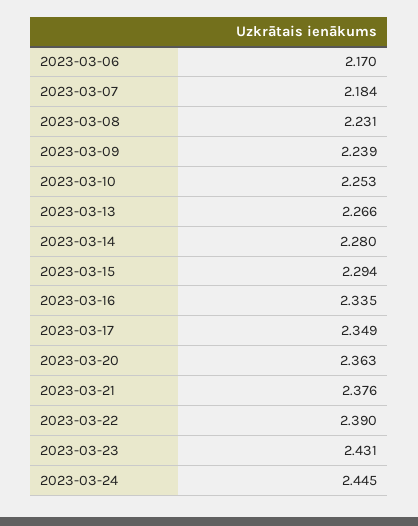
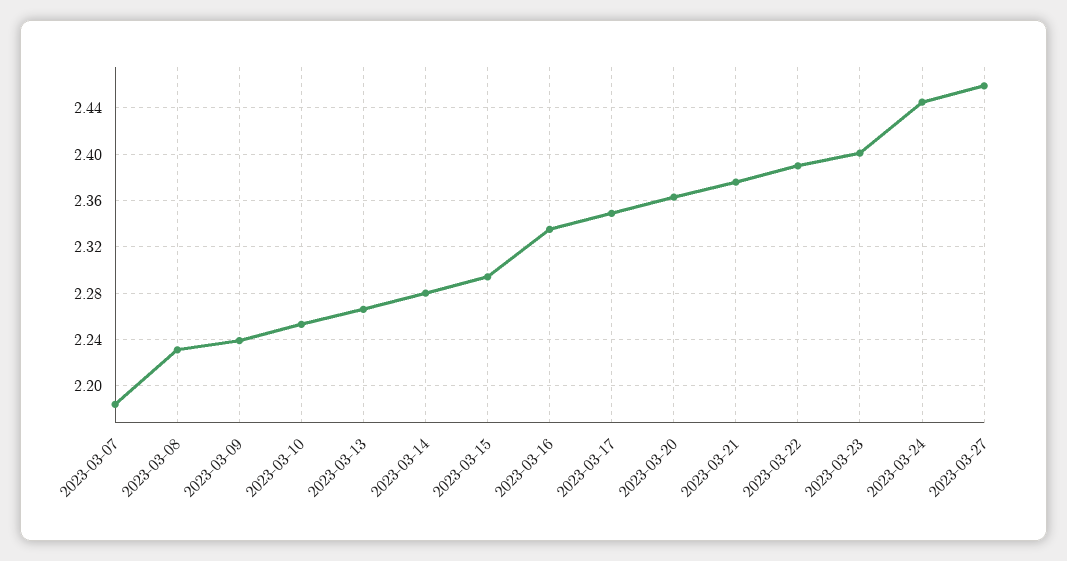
2023-03-06: 2.17 -> none
2023-03-23: 2.431 -> 2.4
2023-03-27: none -> 2.46

